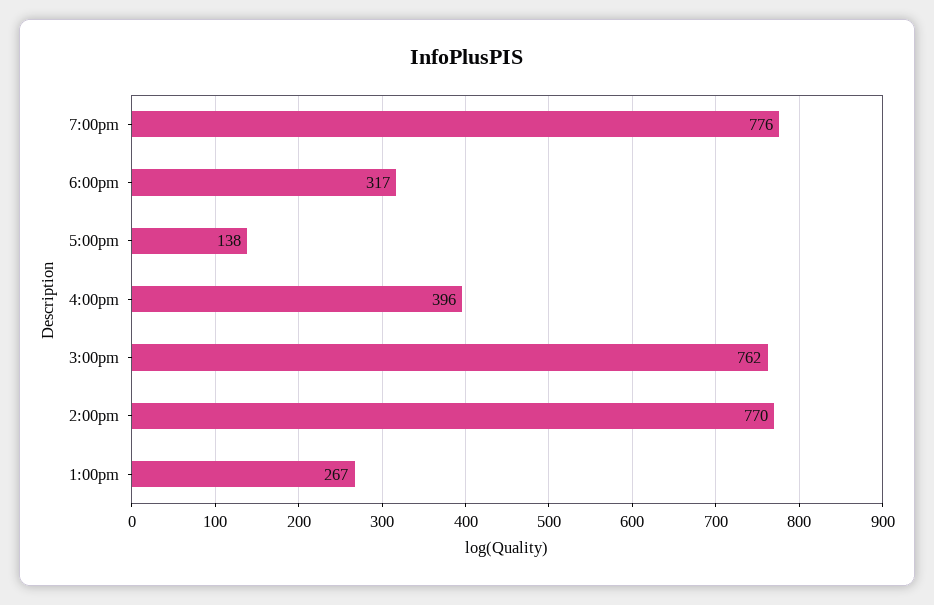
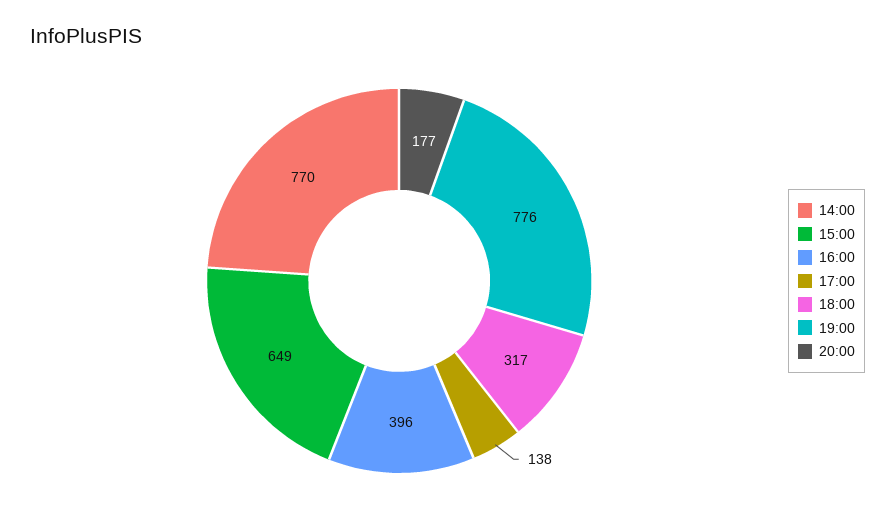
3:00pm: 762 -> 649
1:00pm: 267 -> none
20:00: none -> 177

